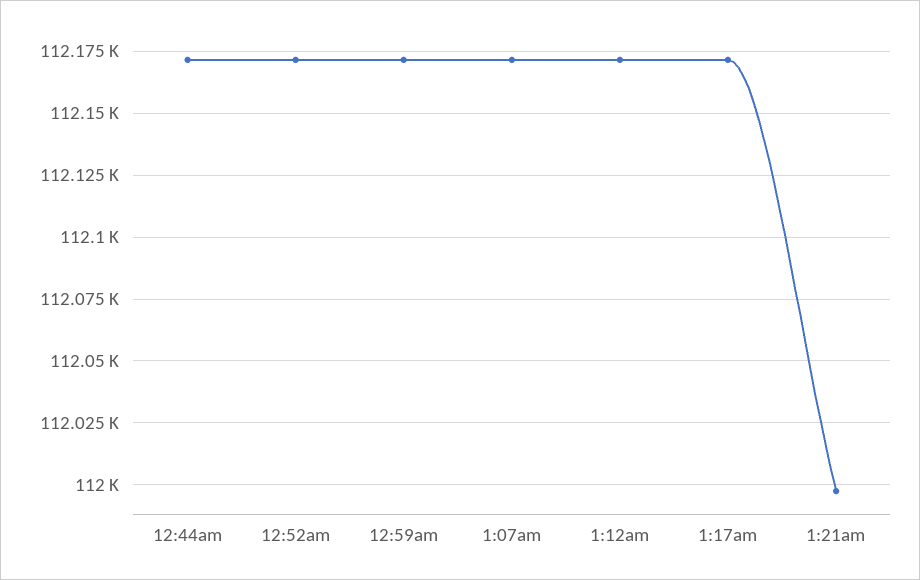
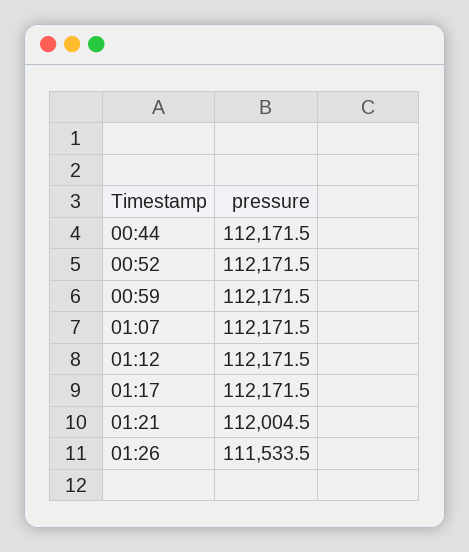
1:21am: 111997.5 -> 112004.5
01:26: none -> 111533.5

